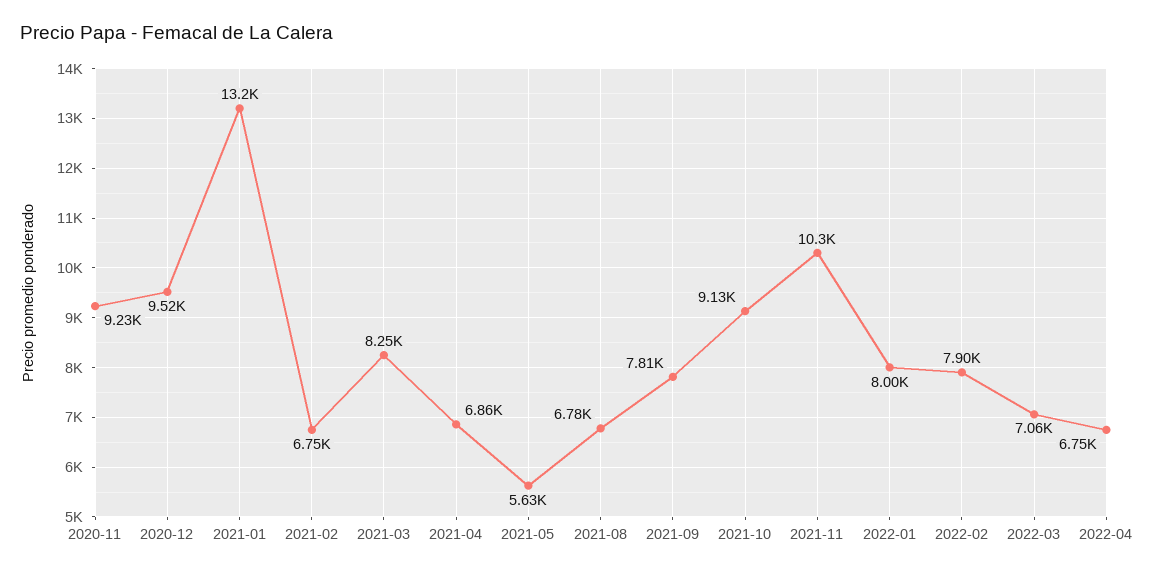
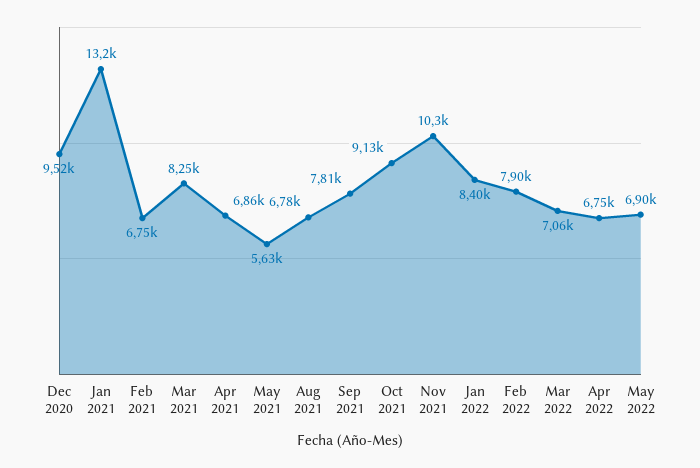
2020-11: 9230 -> none
2022-01: 8000 -> 8400
May 2022: none -> 6900

